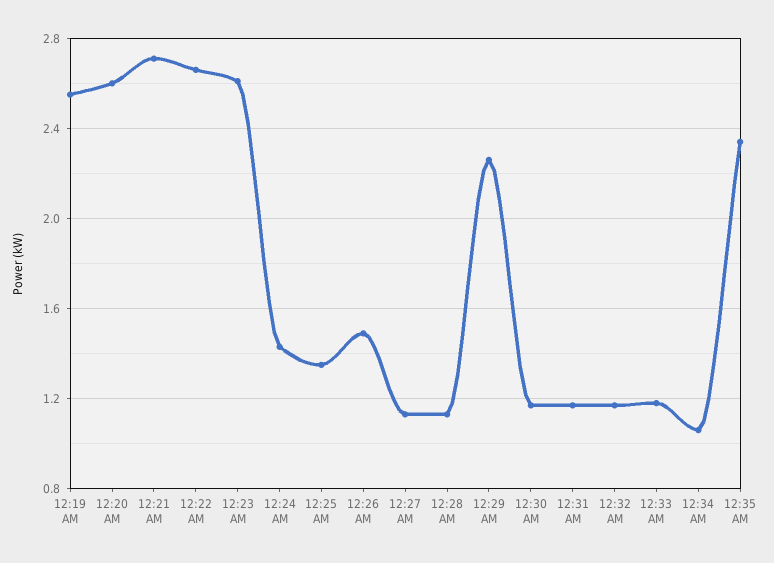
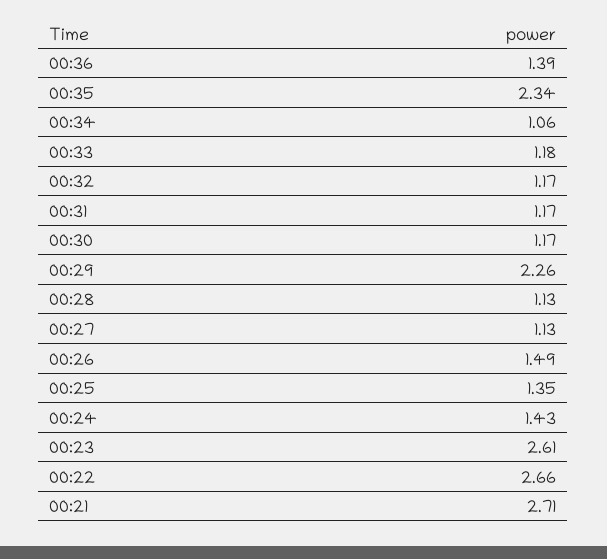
12:19 AM: 2.55 -> none
12:20 AM: 2.6 -> none
00:36: none -> 1.39

